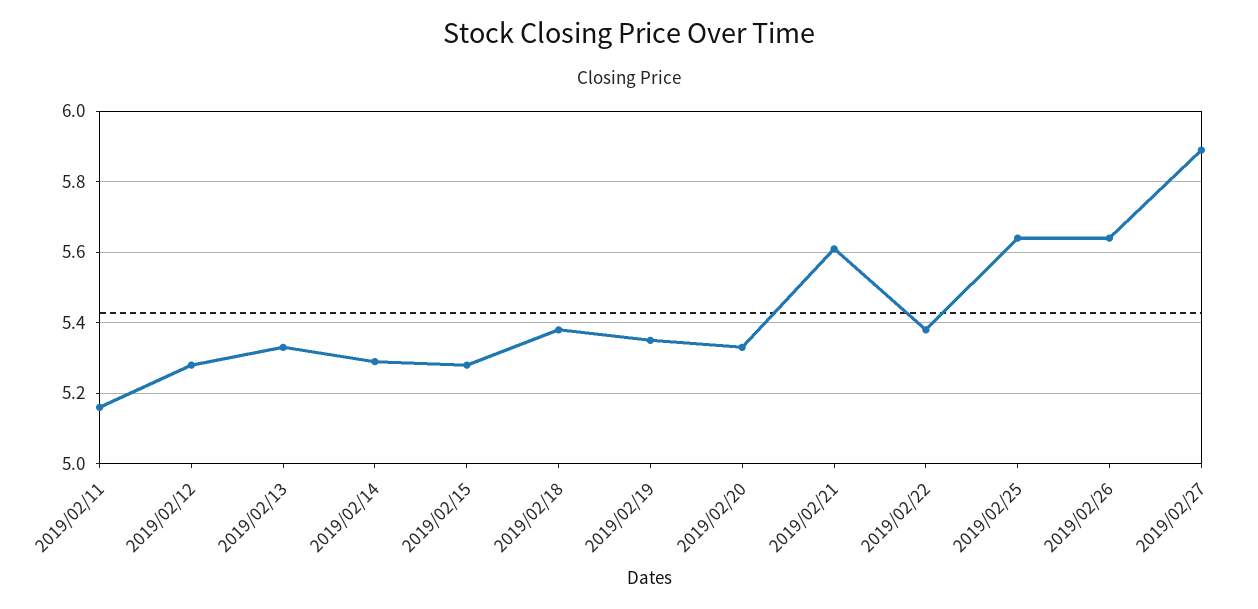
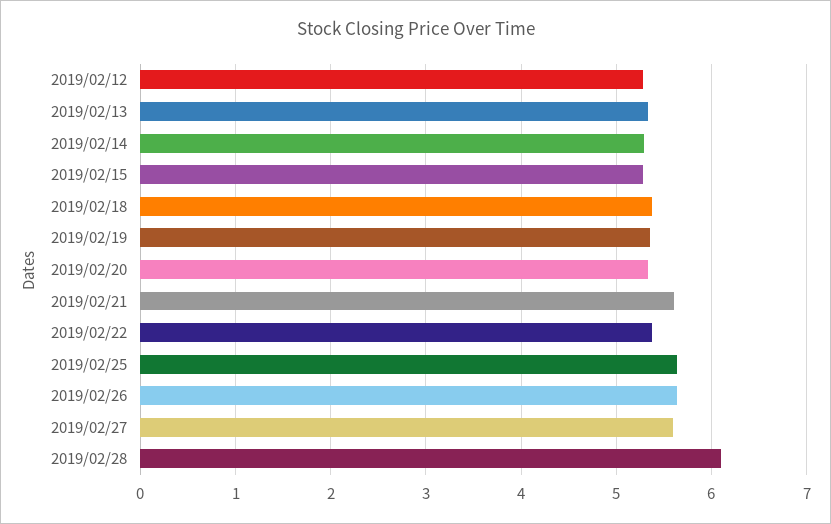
2019/02/11: 5.15 -> none
2019/02/27: 5.9 -> 5.6
2019/02/28: none -> 6.1

